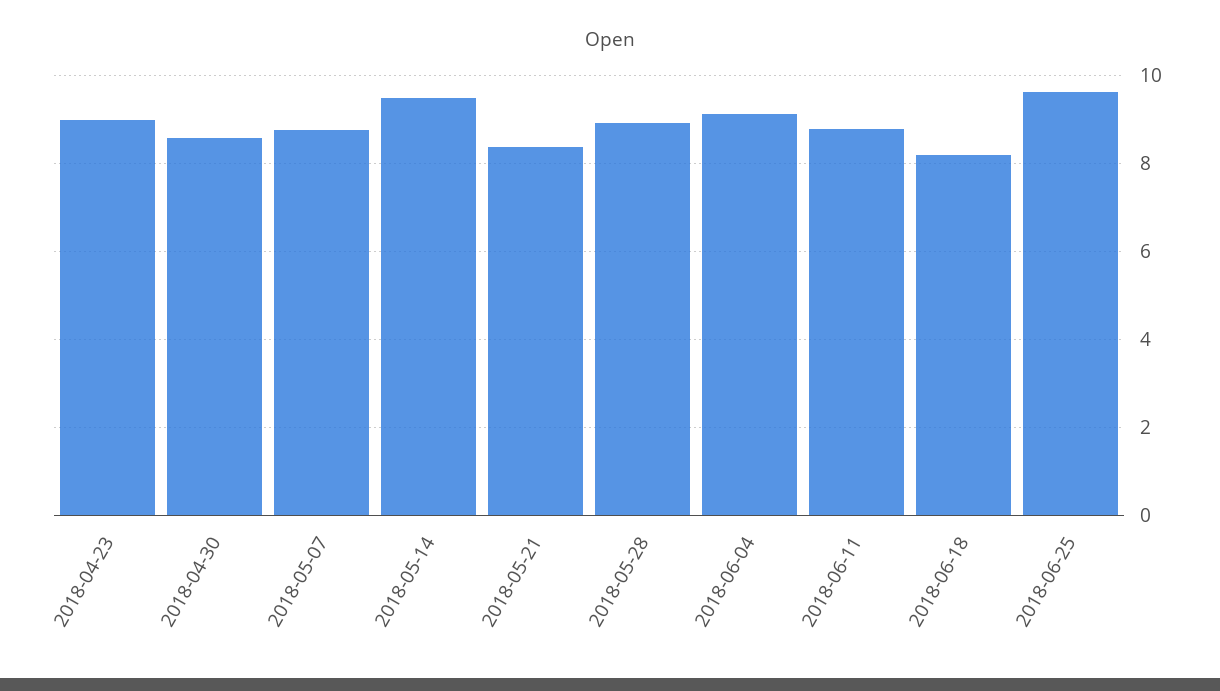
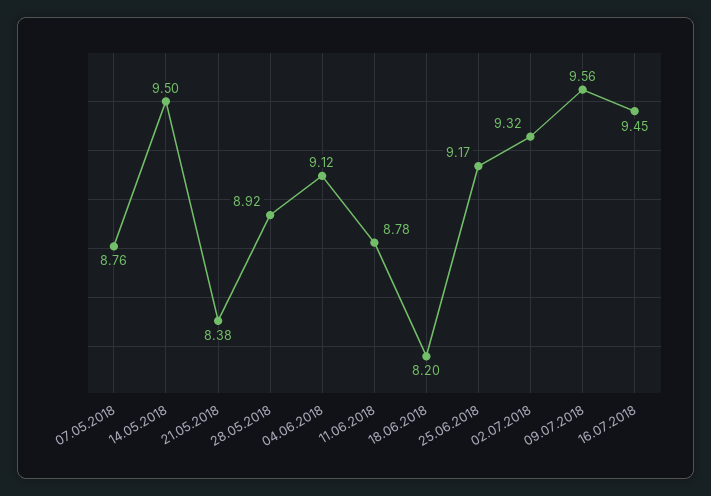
2018-04-23: 9 -> none
2018-04-30: 8.6 -> none
2018-06-25: 9.6 -> 9.17
02.07.2018: none -> 9.32
09.07.2018: none -> 9.56
16.07.2018: none -> 9.45

